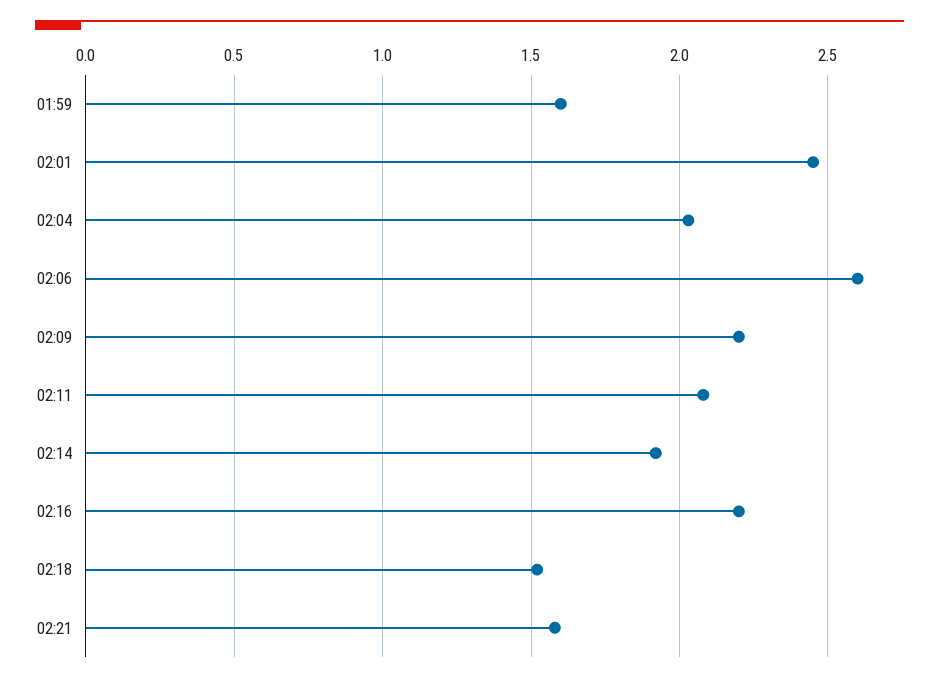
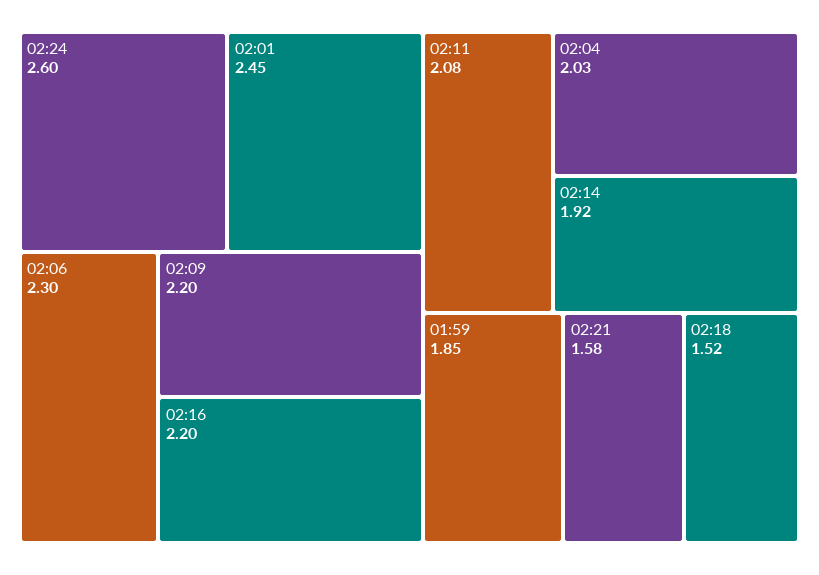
01:59: 1.6 -> 1.85
02:06: 2.6 -> 2.3
02:24: none -> 2.6

